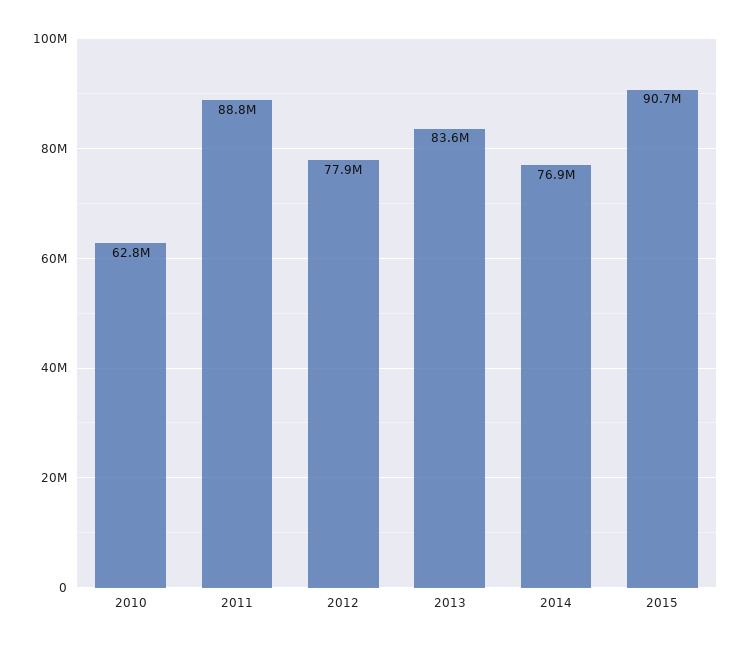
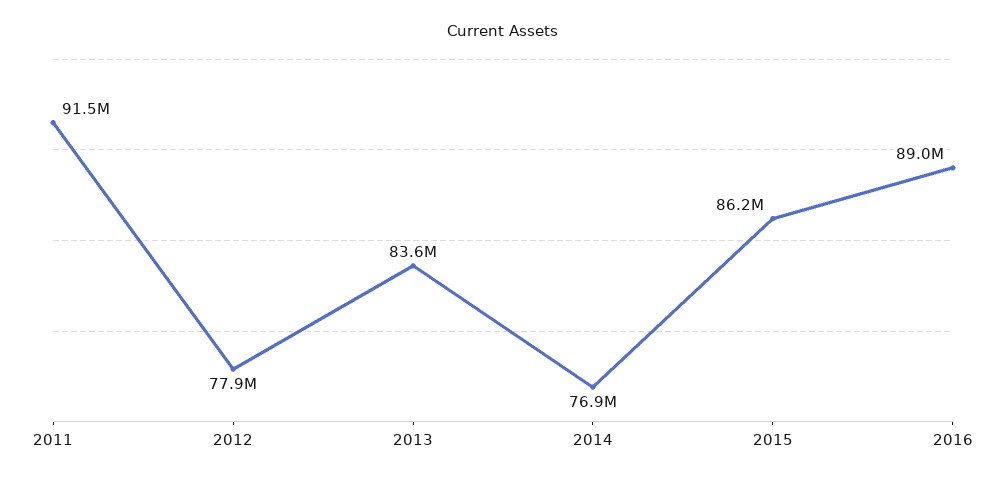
2010: 62800000 -> none
2011: 88800000 -> 91500000
2015: 90700000 -> 86200000
2016: none -> 89000000

